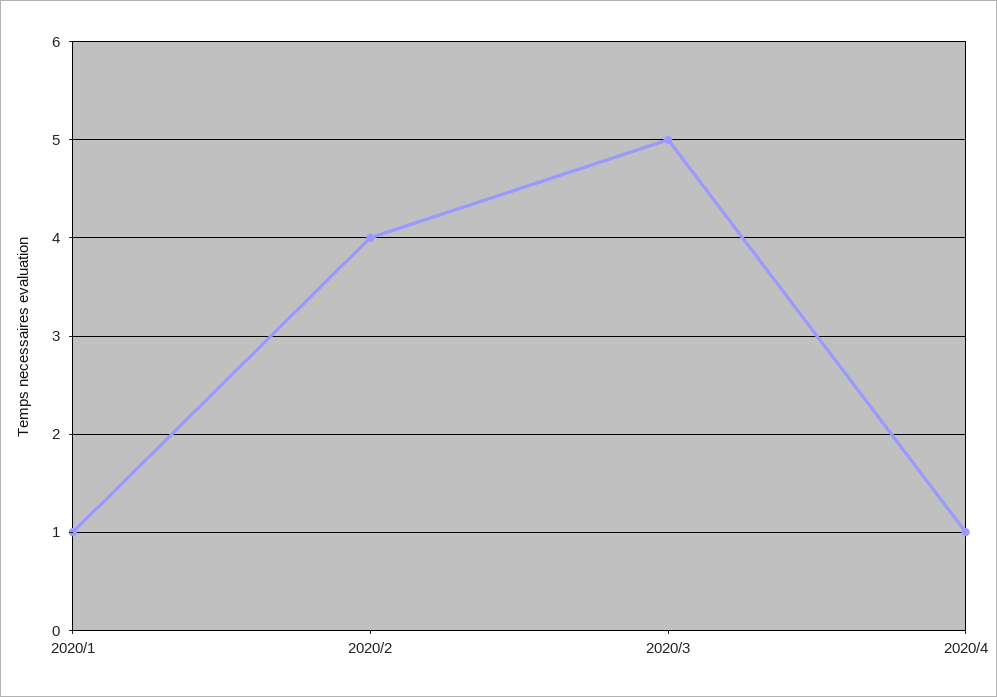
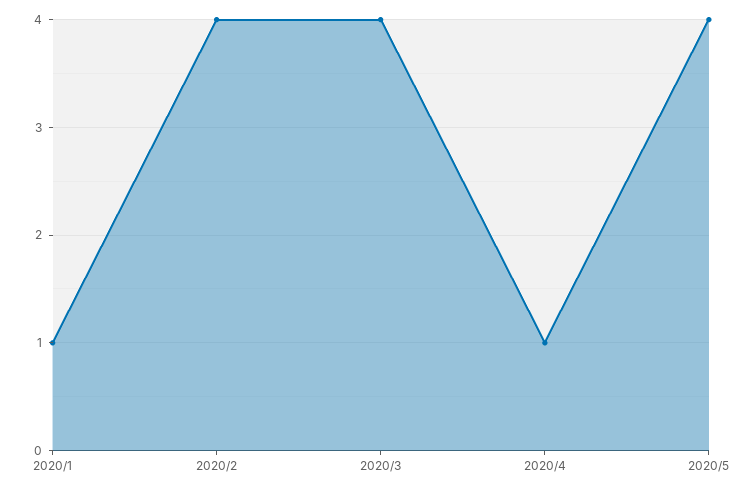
2020/3: 5 -> 4
2020/5: none -> 4

